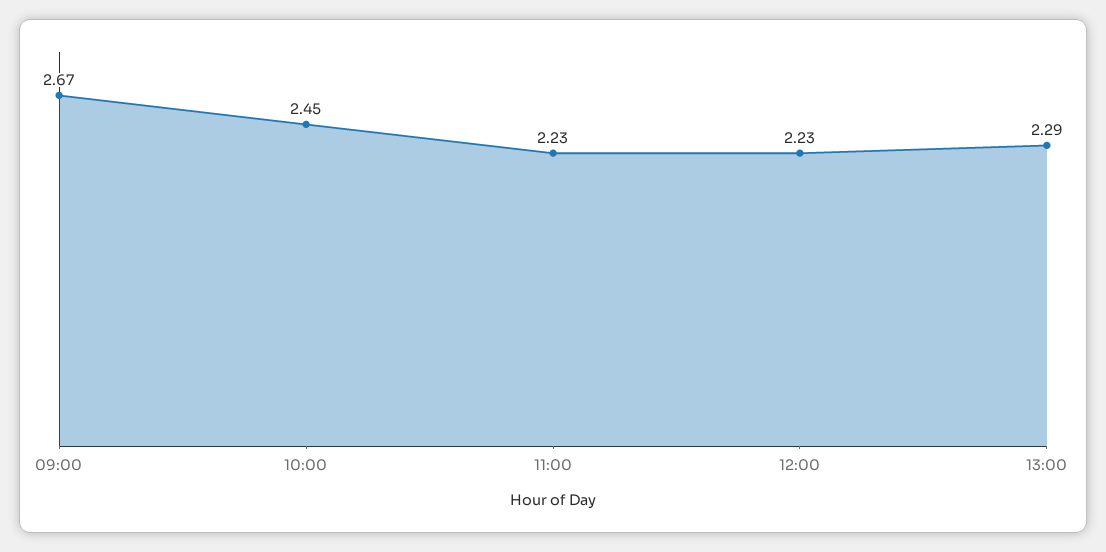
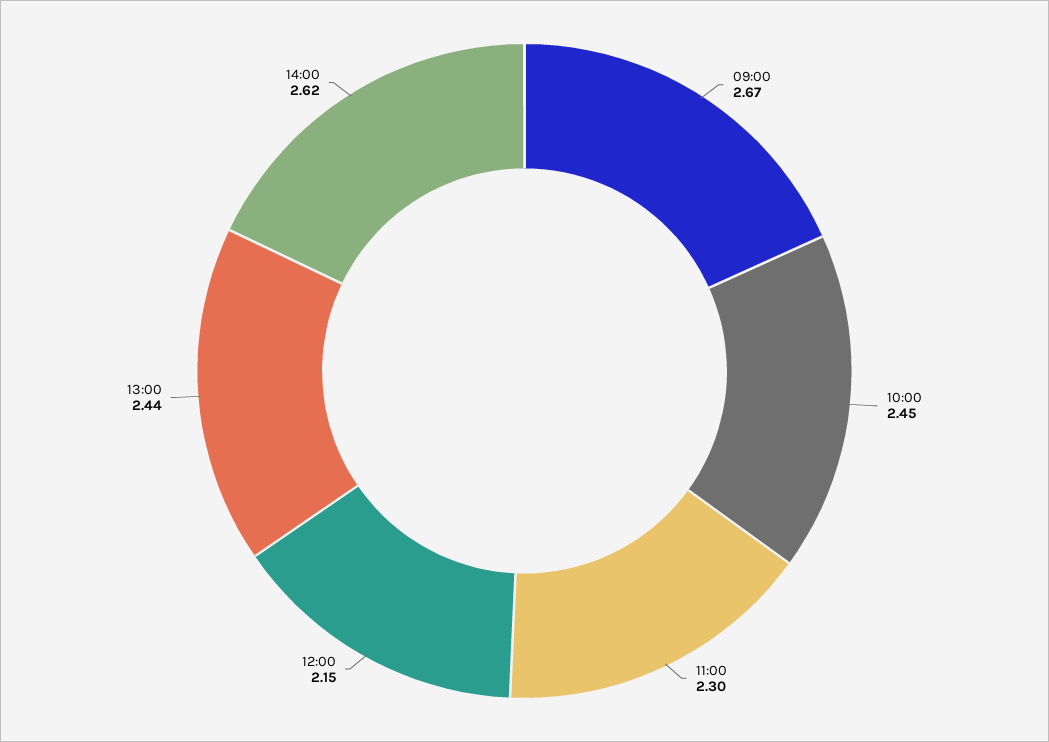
11:00: 2.23 -> 2.3
12:00: 2.23 -> 2.15
13:00: 2.29 -> 2.44
14:00: none -> 2.62

